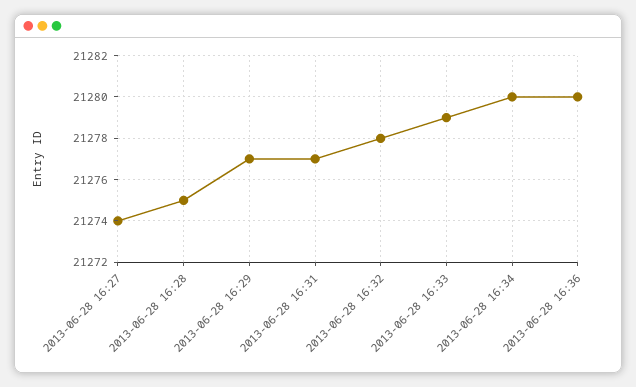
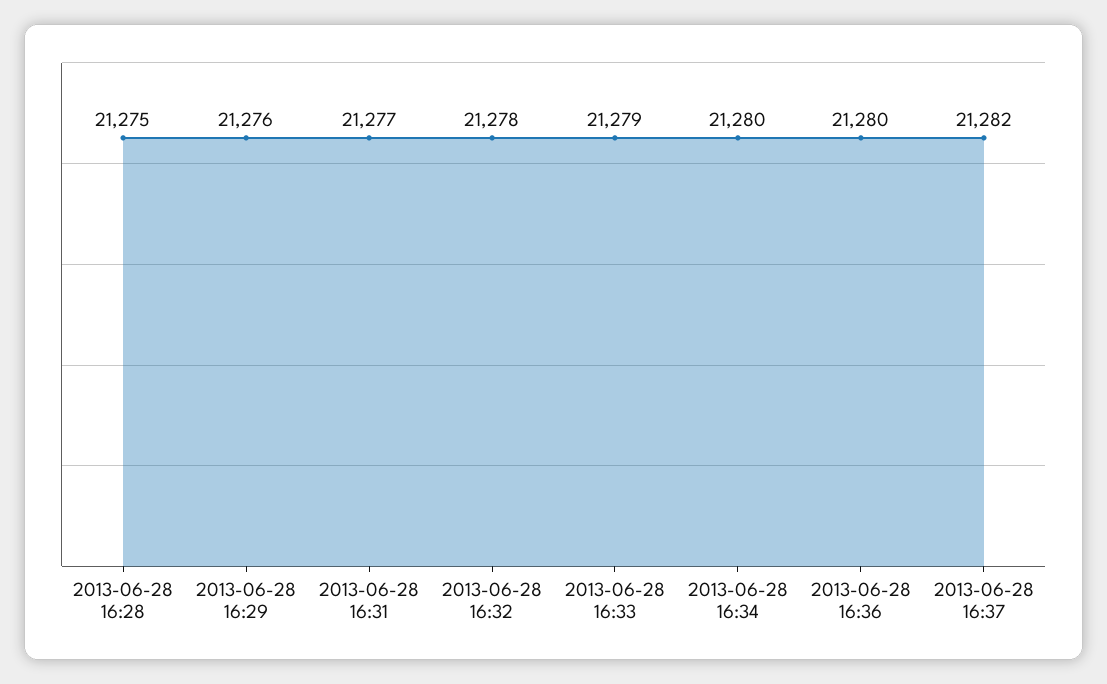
2013-06-28 16:27: 21274 -> none
2013-06-28 16:29: 21277 -> 21276
2013-06-28 16:37: none -> 21282

